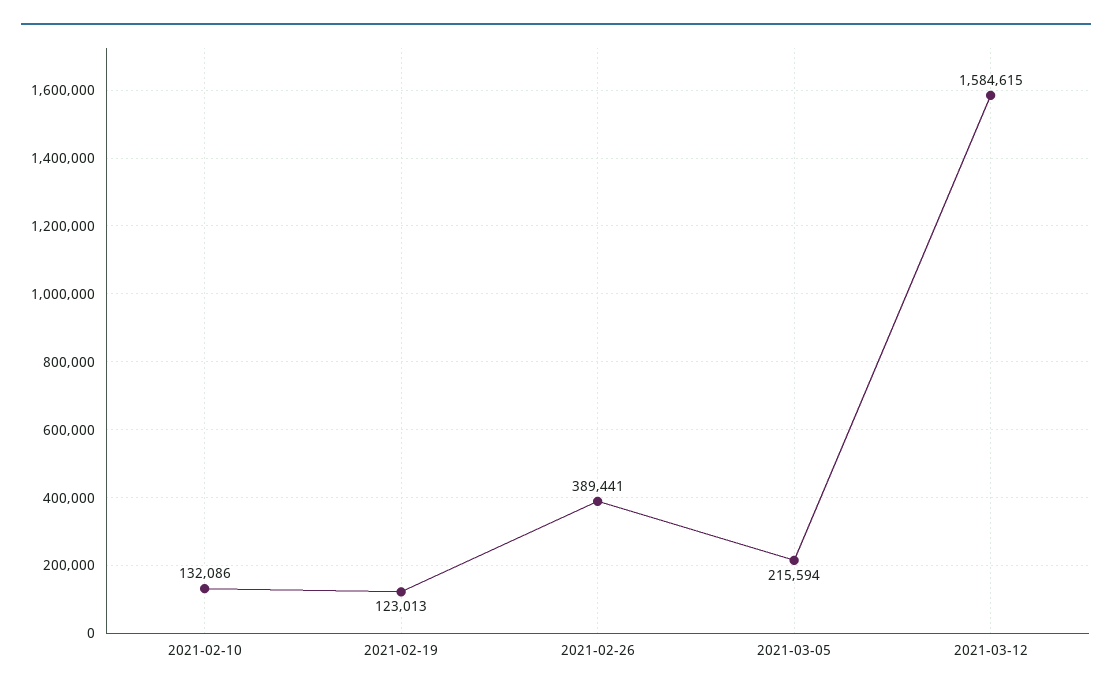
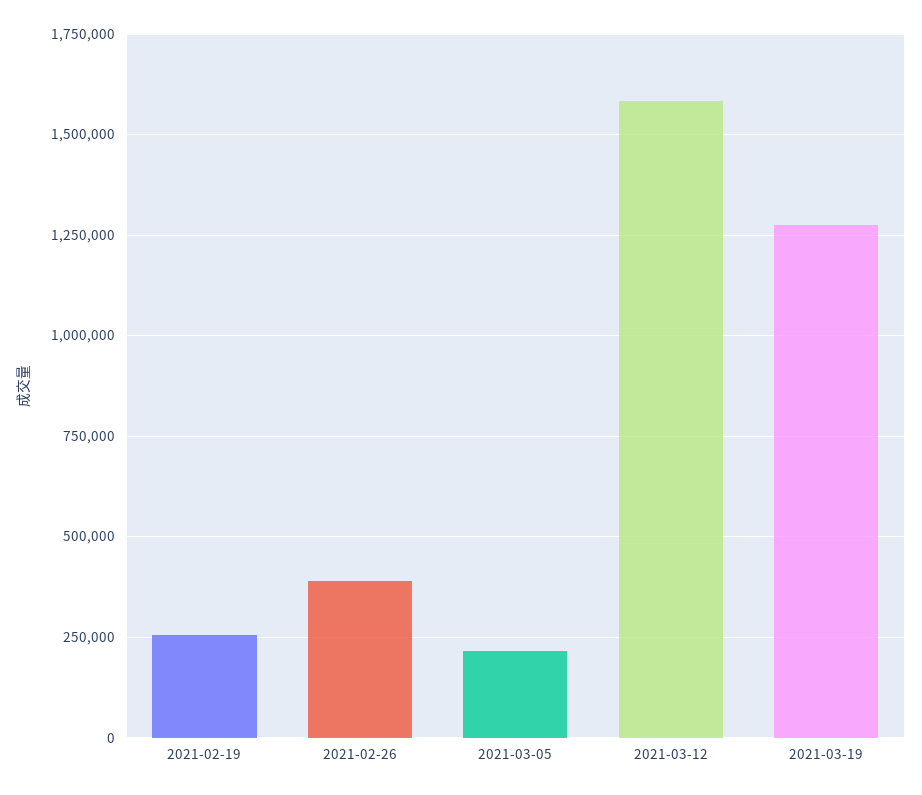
2021-02-10: 132086 -> none
2021-02-19: 123013 -> 250000
2021-03-19: none -> 1275000

